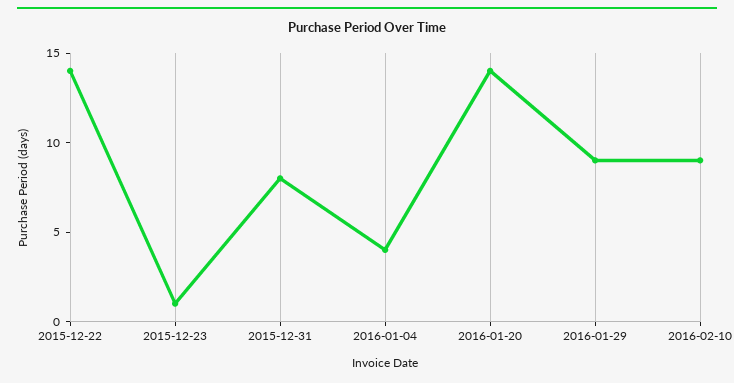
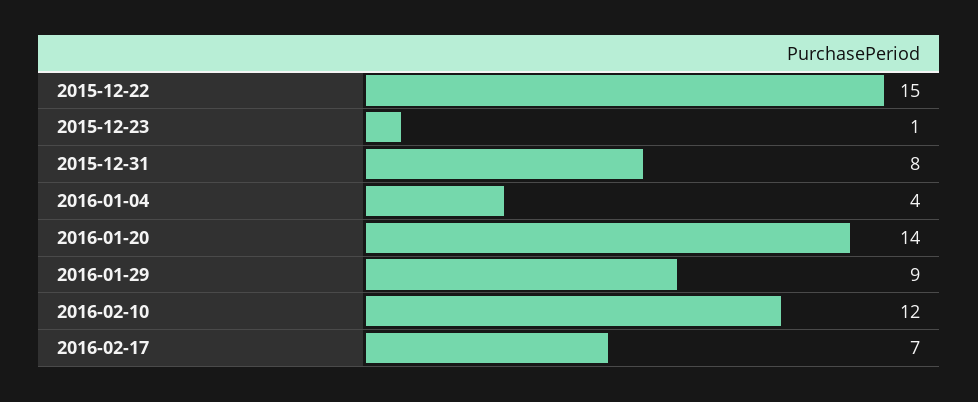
2015-12-22: 14 -> 15
2016-02-10: 9 -> 12
2016-02-17: none -> 7

